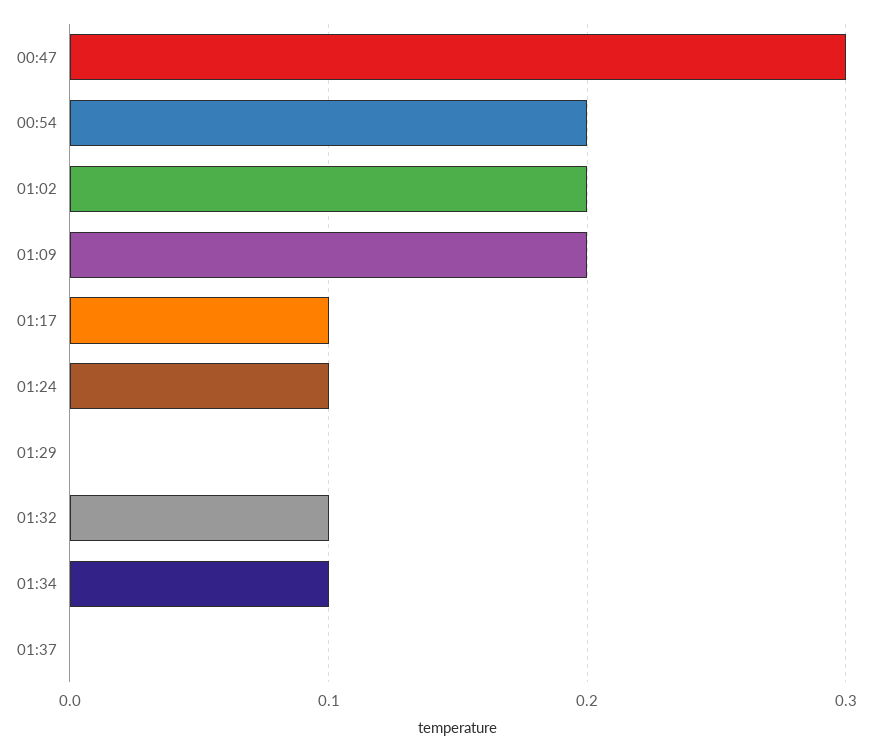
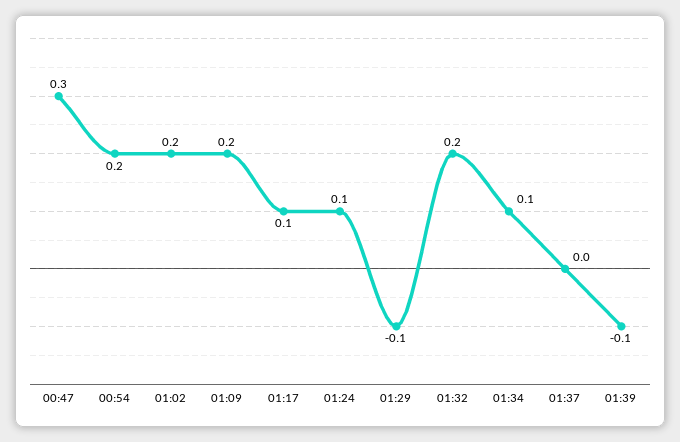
01:29: 0 -> -0.1
01:32: 0.1 -> 0.2
01:39: none -> -0.1

